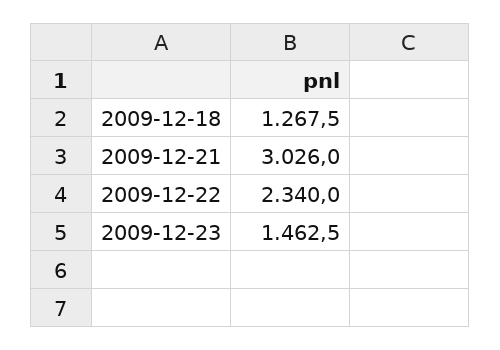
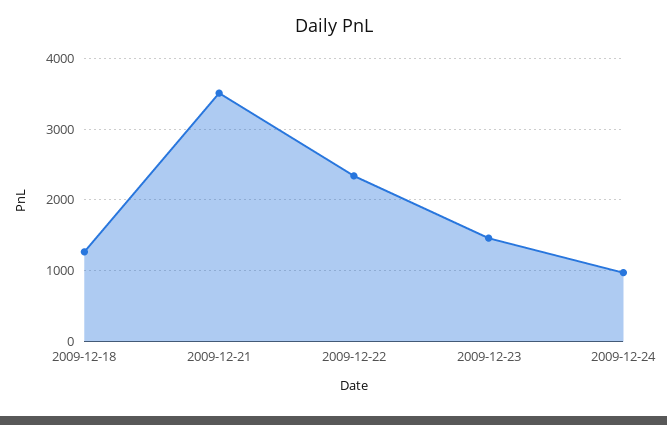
2009-12-21: 3026 -> 3500
2009-12-24: none -> 1000

